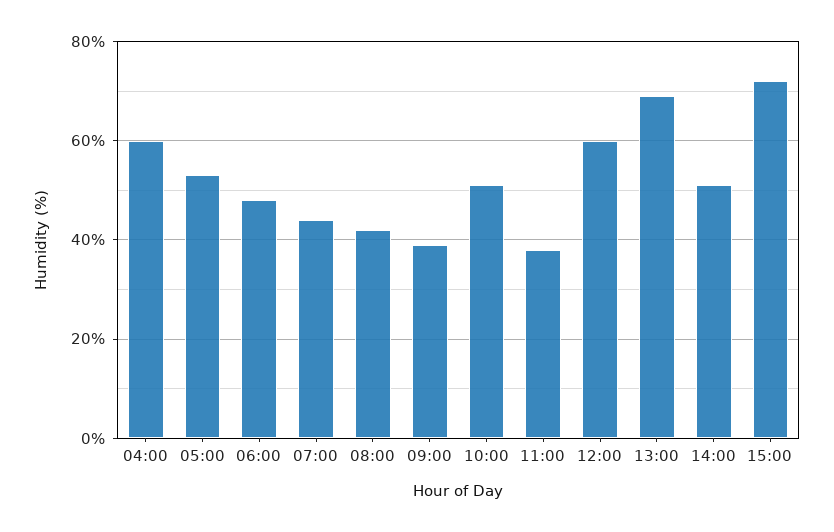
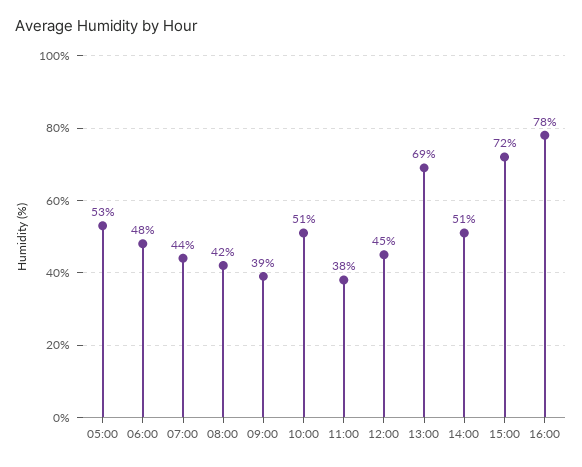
04:00: 60 -> none
12:00: 60 -> 45
16:00: none -> 78

